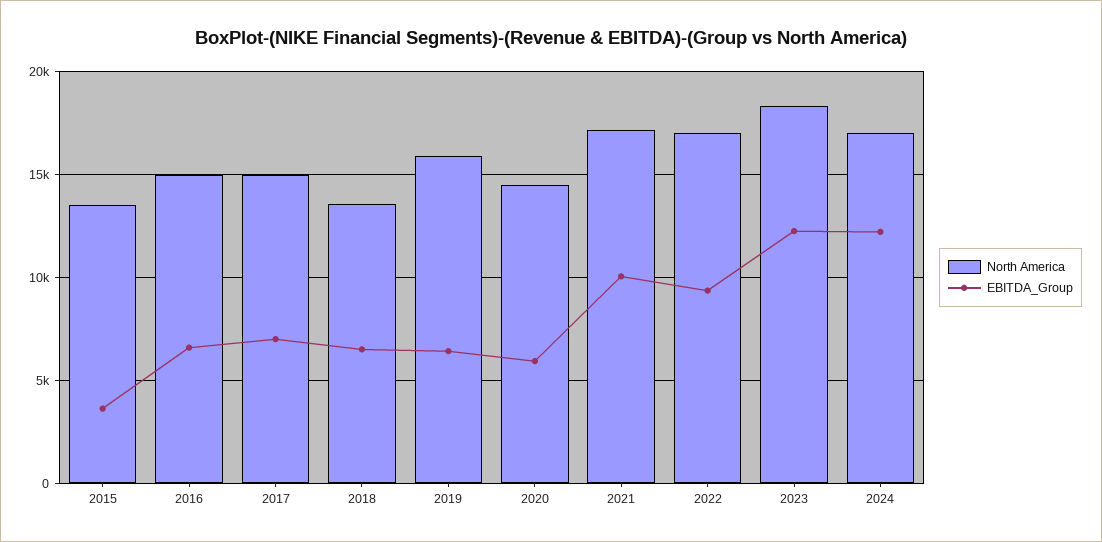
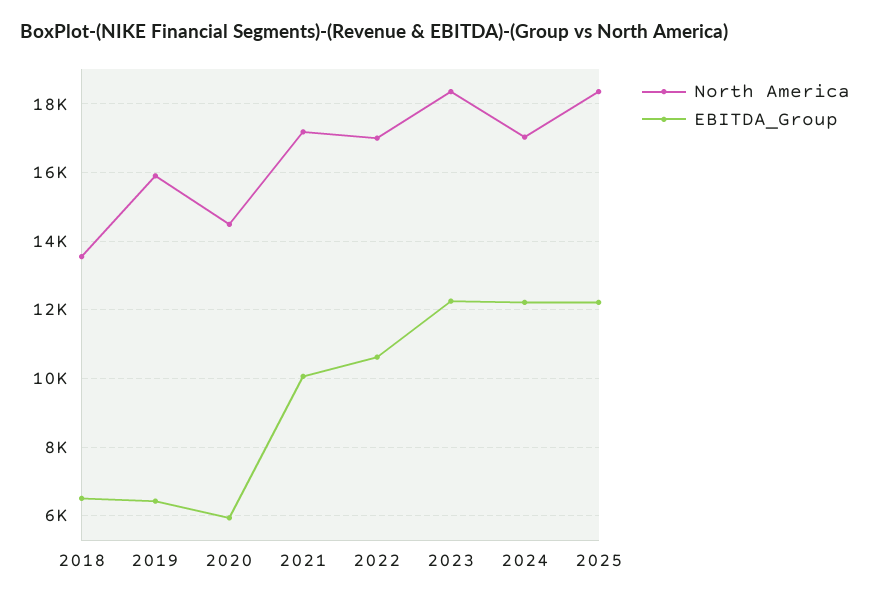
North America, 2015: 13500 -> none
EBITDA_Group, 2015: 3500 -> none
North America, 2016: 15000 -> none
EBITDA_Group, 2016: 6500 -> none
North America, 2017: 15000 -> none
EBITDA_Group, 2017: 7000 -> none
EBITDA_Group, 2022: 9500 -> 10600
North America, 2025: none -> 18400
EBITDA_Group, 2025: none -> 12200

